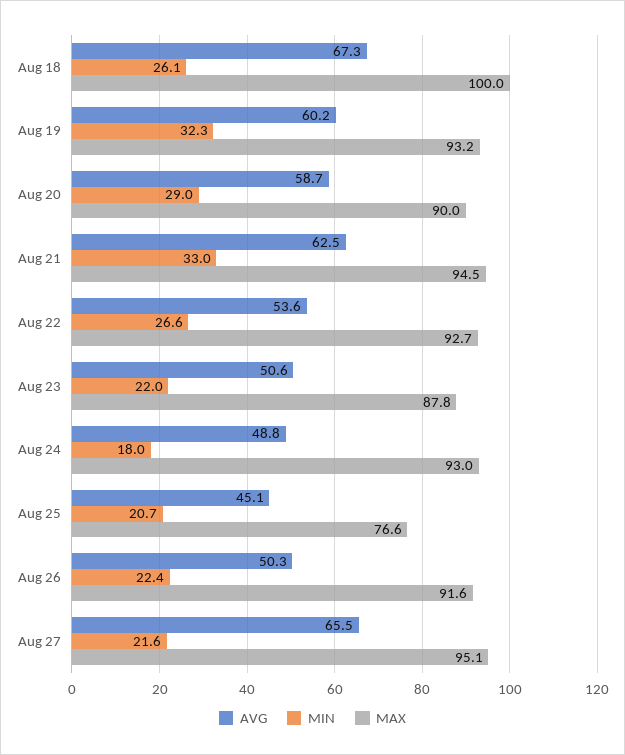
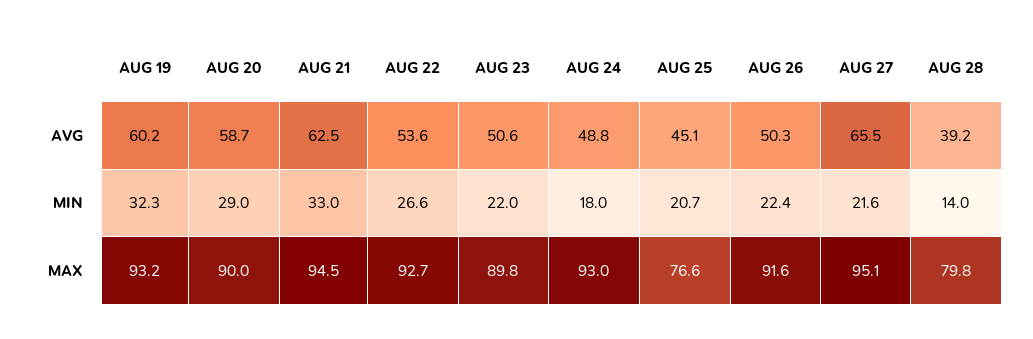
AVG, Aug 18: 67.3 -> none
MIN, Aug 18: 26.1 -> none
MAX, Aug 18: 100 -> none
MAX, Aug 23: 87.8 -> 89.8
AVG, AUG 28: none -> 39.2
MIN, AUG 28: none -> 14
MAX, AUG 28: none -> 79.8

